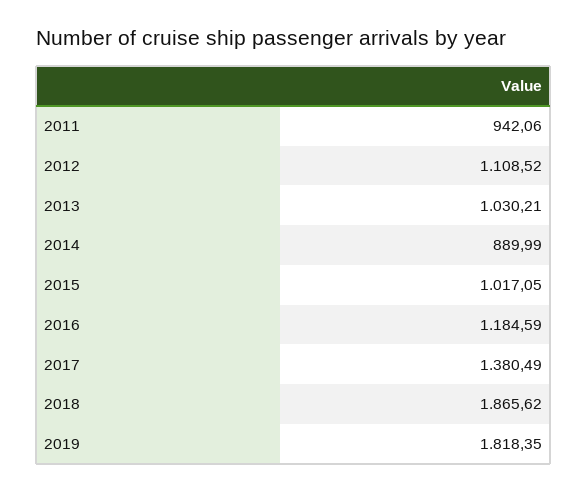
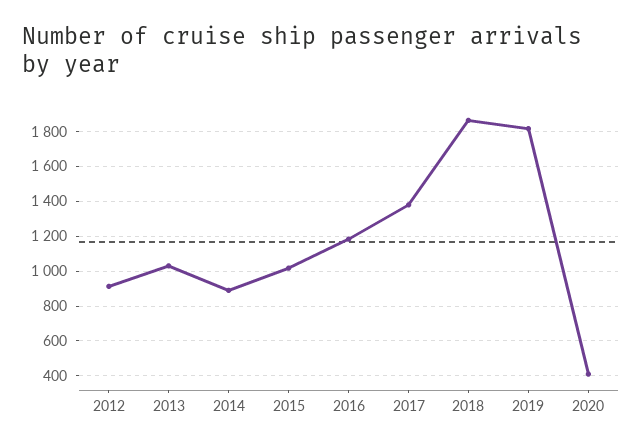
2011: 942.06 -> none
2012: 1108.52 -> 900
2020: none -> 400

